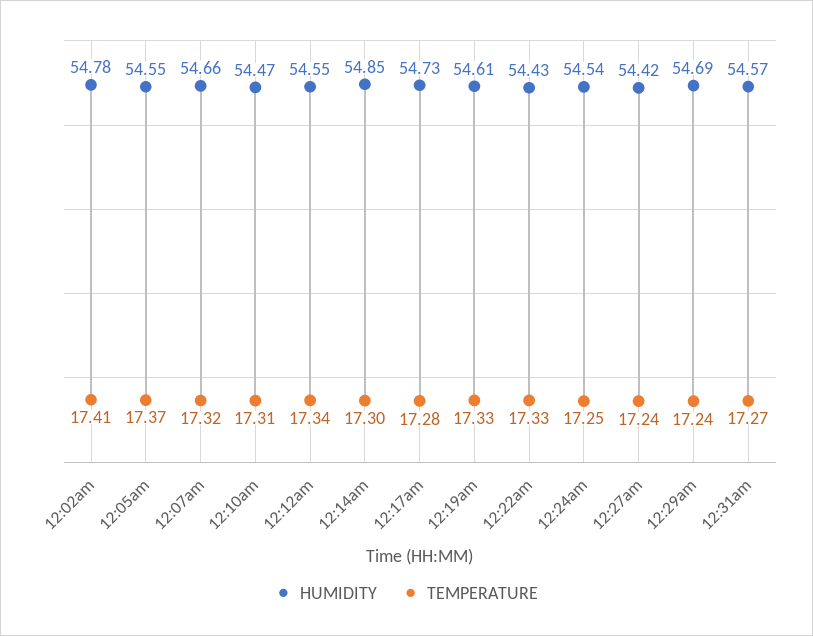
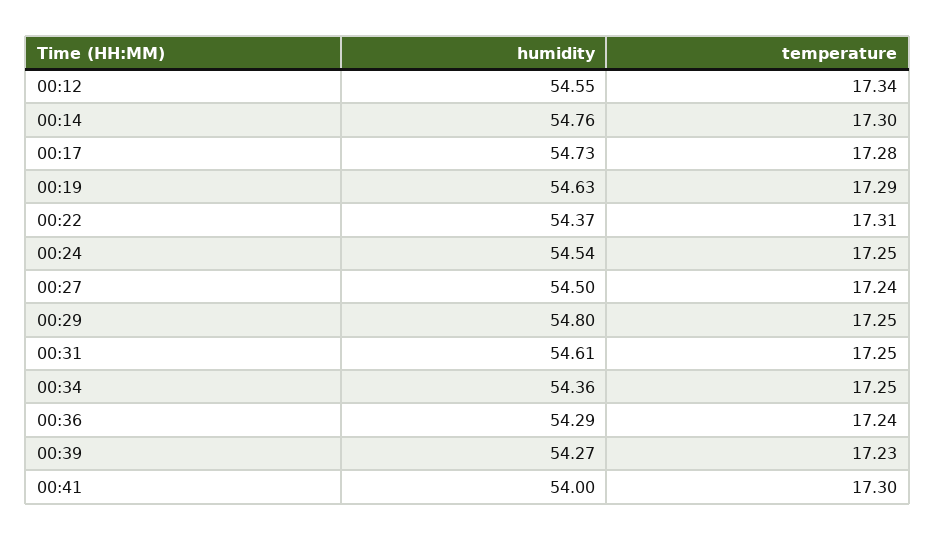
HUMIDITY, 12:02am: 54.78 -> none
TEMPERATURE, 12:02am: 17.41 -> none
HUMIDITY, 12:05am: 54.55 -> none
TEMPERATURE, 12:05am: 17.37 -> none
HUMIDITY, 12:07am: 54.66 -> none
TEMPERATURE, 12:07am: 17.32 -> none
HUMIDITY, 12:10am: 54.47 -> none
TEMPERATURE, 12:10am: 17.31 -> none
HUMIDITY, 12:14am: 54.85 -> 54.76
HUMIDITY, 12:19am: 54.61 -> 54.63
TEMPERATURE, 12:19am: 17.33 -> 17.29
HUMIDITY, 12:22am: 54.43 -> 54.37
TEMPERATURE, 12:22am: 17.33 -> 17.31
HUMIDITY, 12:27am: 54.42 -> 54.5
HUMIDITY, 12:29am: 54.69 -> 54.8
TEMPERATURE, 12:29am: 17.24 -> 17.25
HUMIDITY, 12:31am: 54.57 -> 54.61
TEMPERATURE, 12:31am: 17.27 -> 17.25
HUMIDITY, 00:34: none -> 54.36
TEMPERATURE, 00:34: none -> 17.25
HUMIDITY, 00:36: none -> 54.29
TEMPERATURE, 00:36: none -> 17.24
HUMIDITY, 00:39: none -> 54.27
TEMPERATURE, 00:39: none -> 17.23
HUMIDITY, 00:41: none -> 54
TEMPERATURE, 00:41: none -> 17.3

